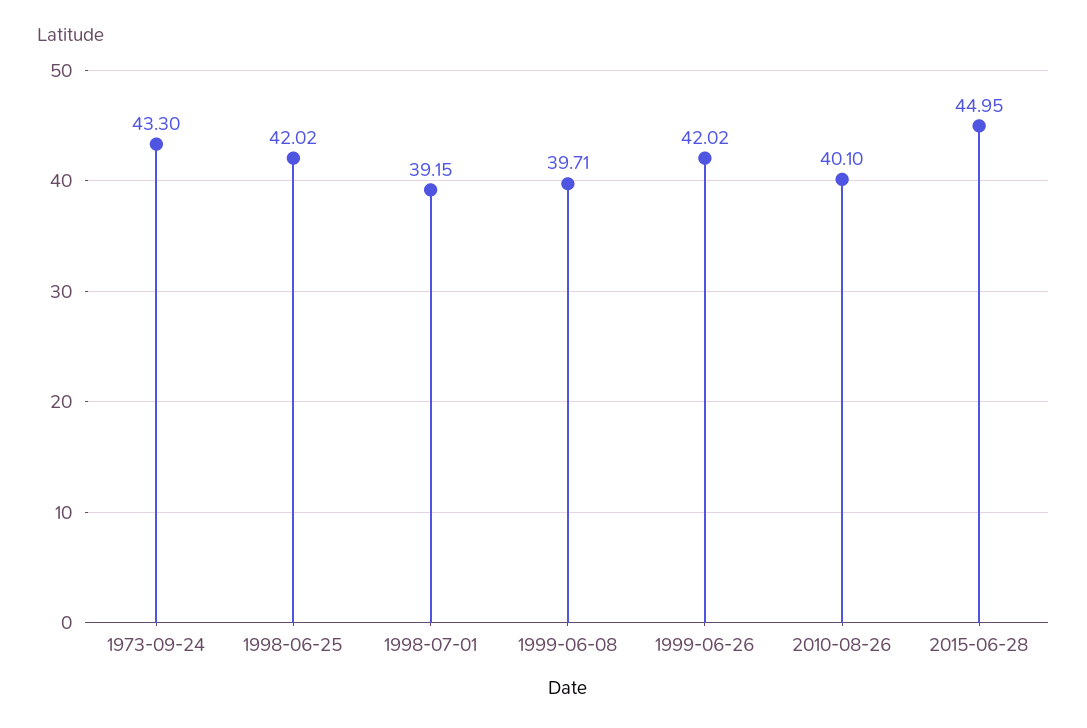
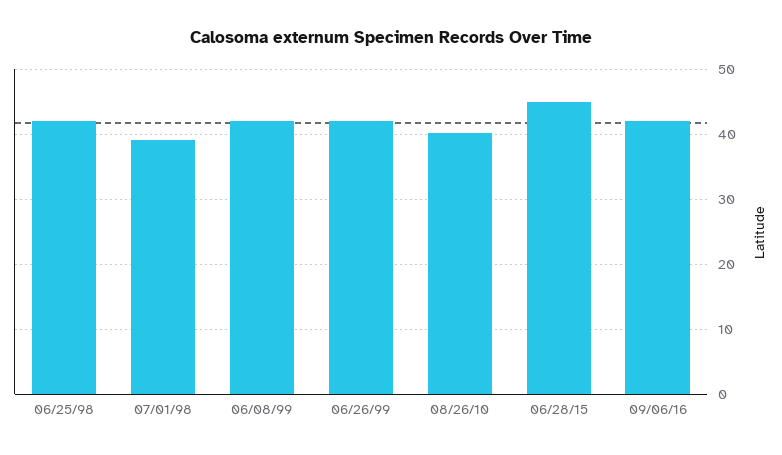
1973-09-24: 43.3 -> none
1999-06-08: 39.71 -> 42
09/06/16: none -> 42

